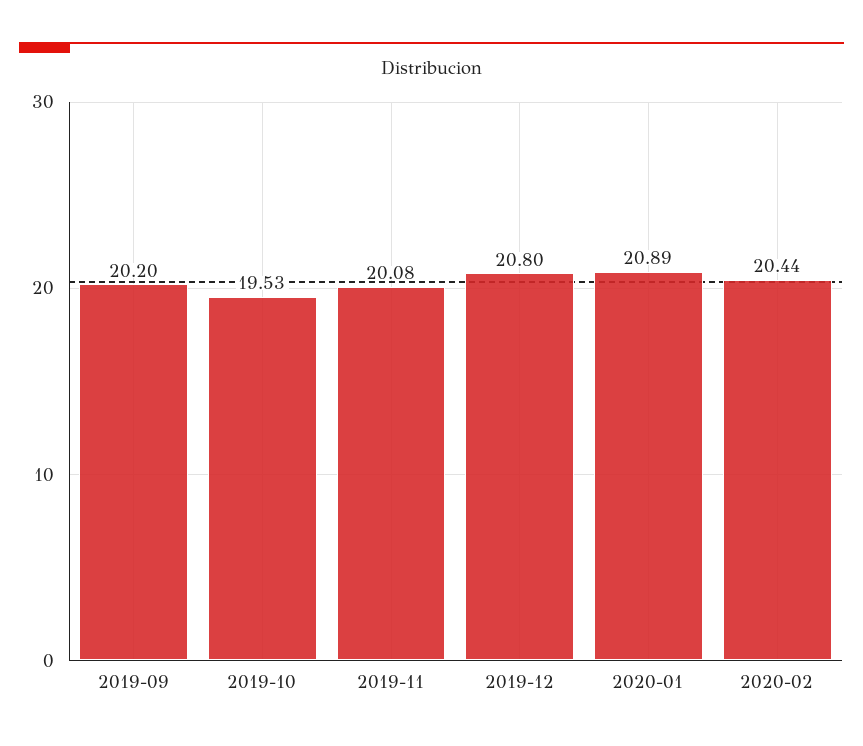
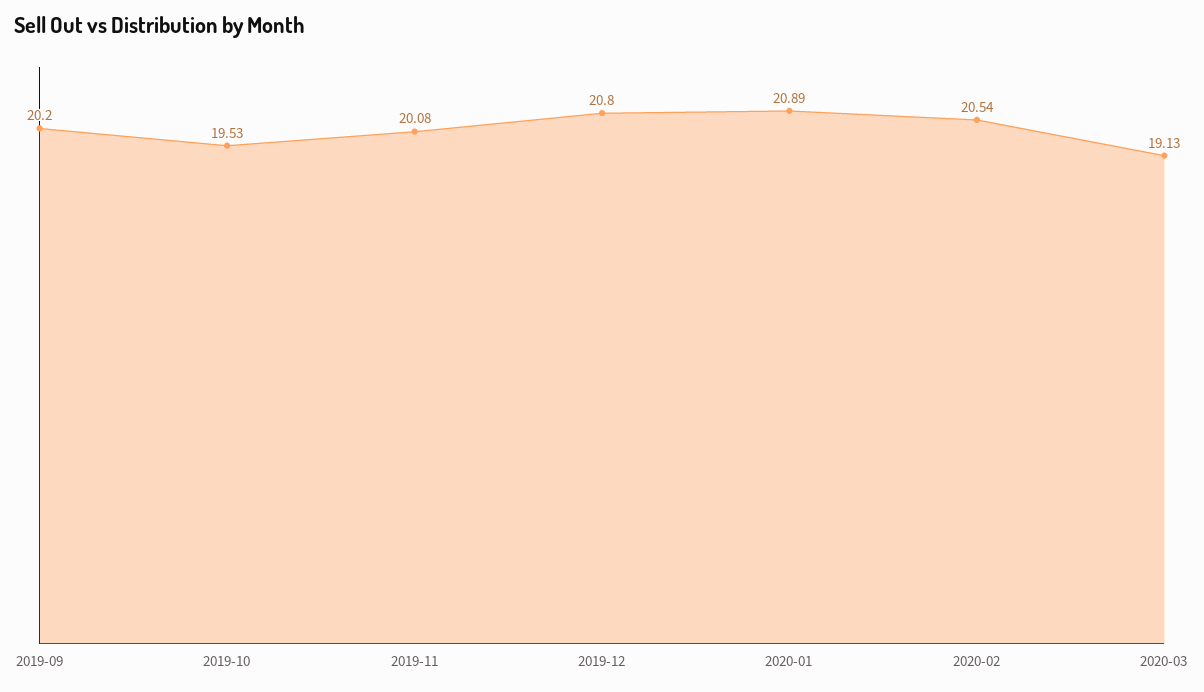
2020-02: 20.44 -> 20.54
2020-03: none -> 19.13

